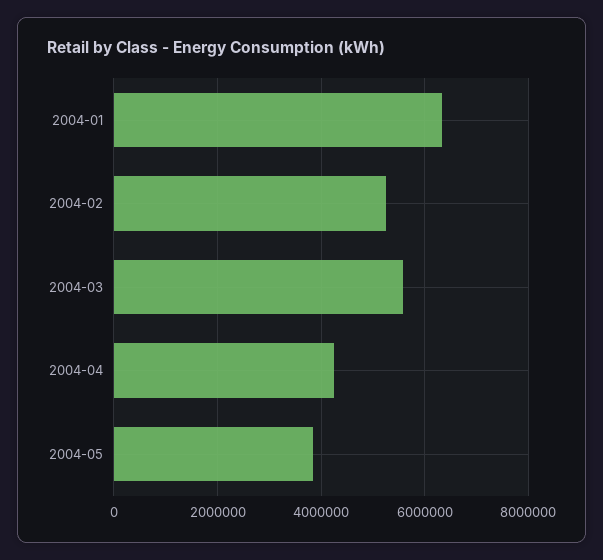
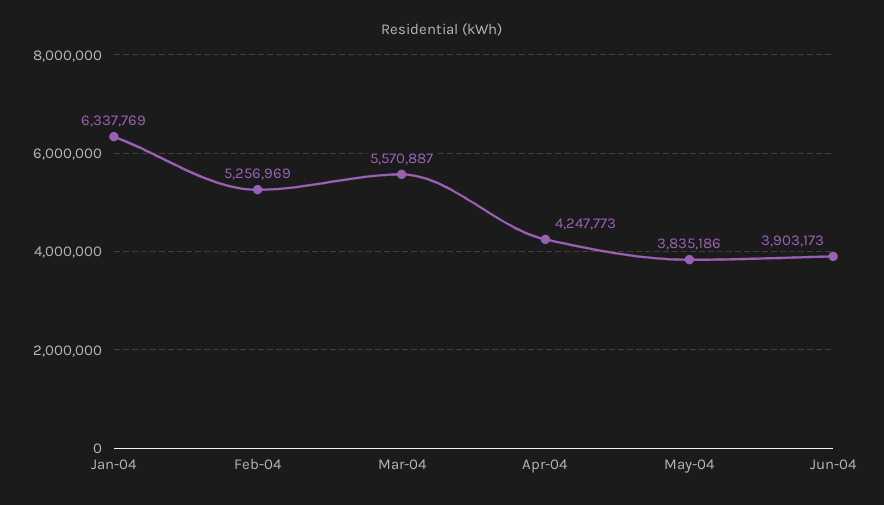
Jun-04: none -> 3903173

